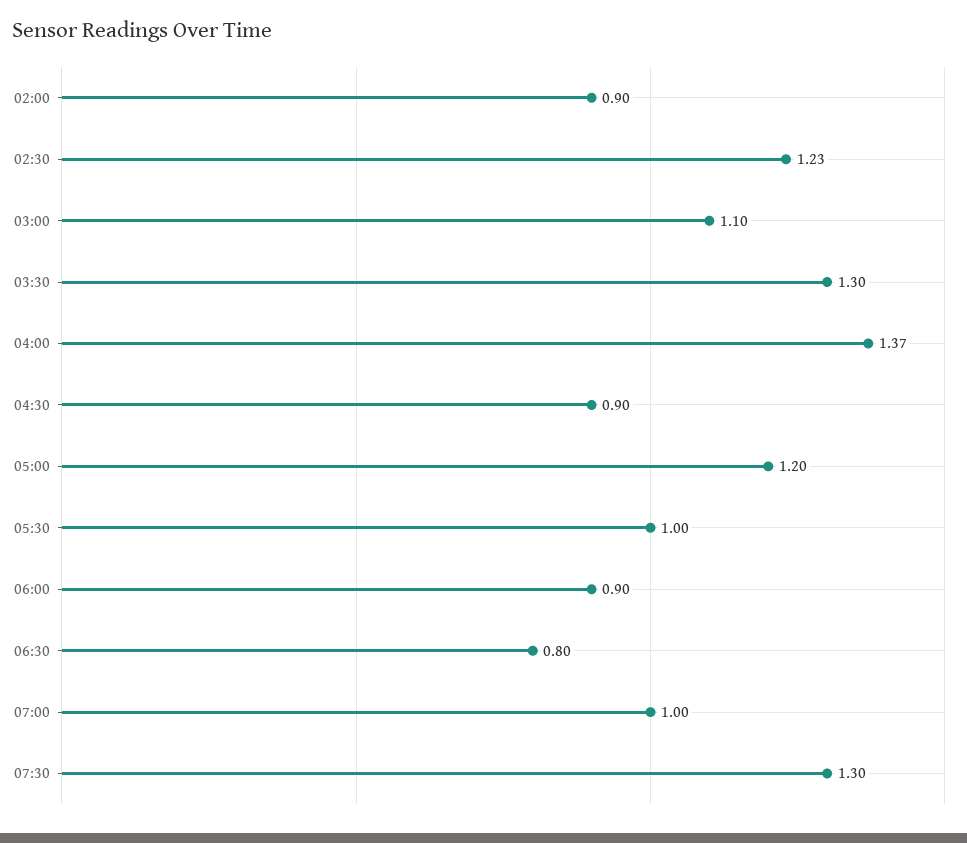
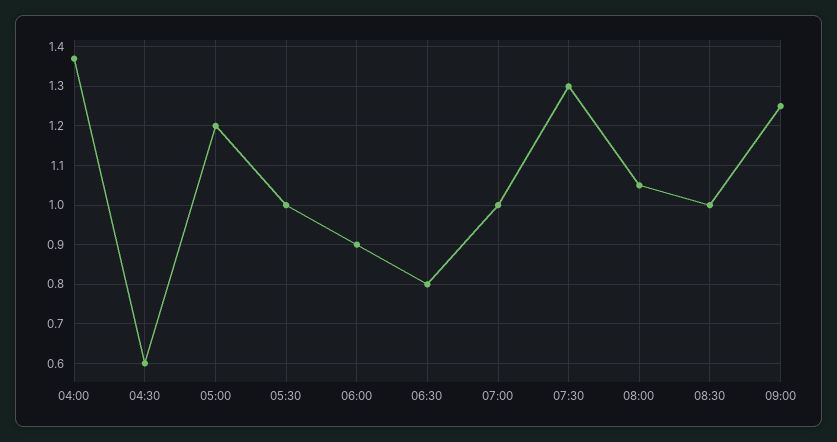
02:00: 0.9 -> none
02:30: 1.23 -> none
03:00: 1.1 -> none
03:30: 1.3 -> none
04:30: 0.9 -> 0.6
08:00: none -> 1.05
08:30: none -> 1
09:00: none -> 1.25

